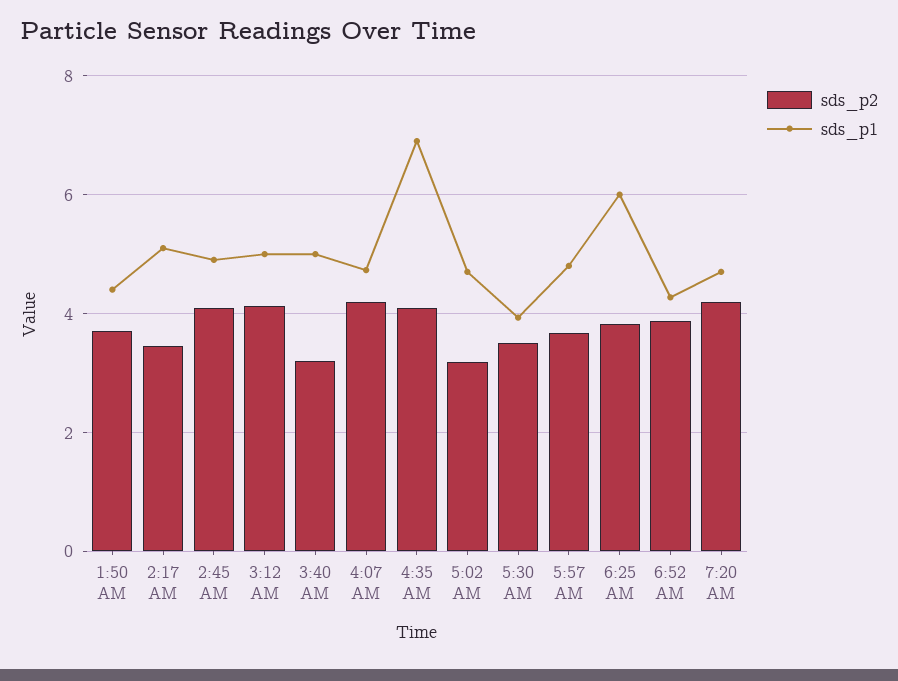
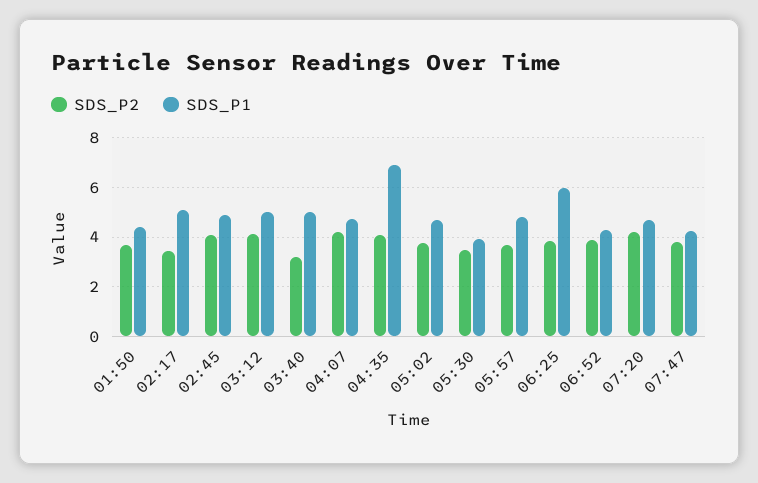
sds_p2, 5:02 AM: 3.2 -> 3.75
sds_p2, 07:47: none -> 3.75
sds_p1, 07:47: none -> 4.25

